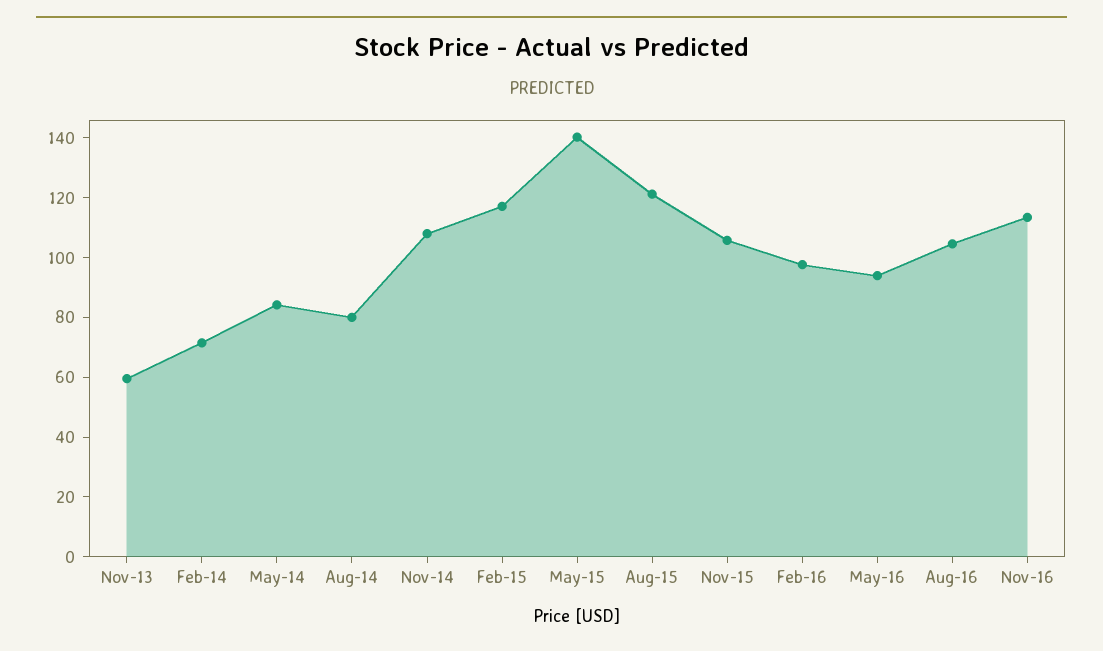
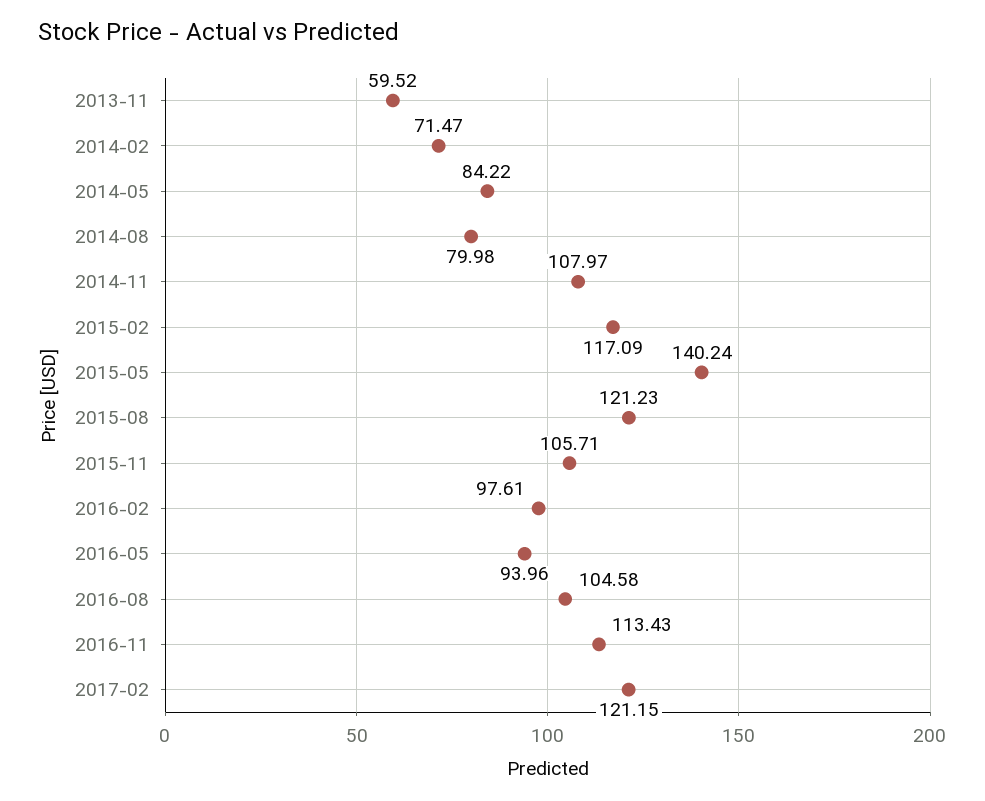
2017-02: none -> 121.15

